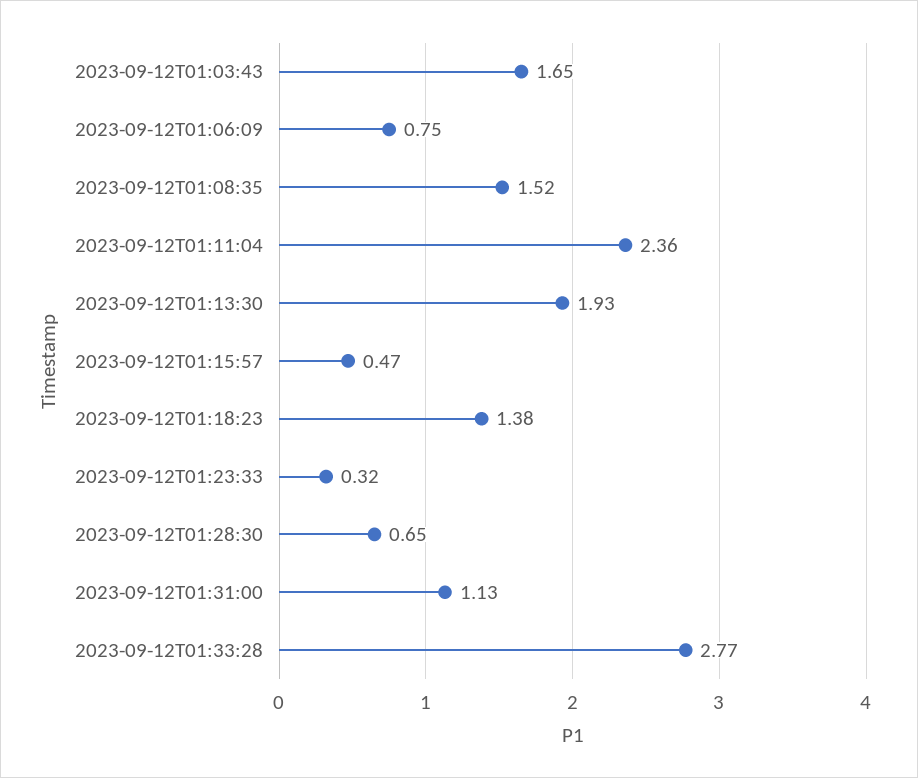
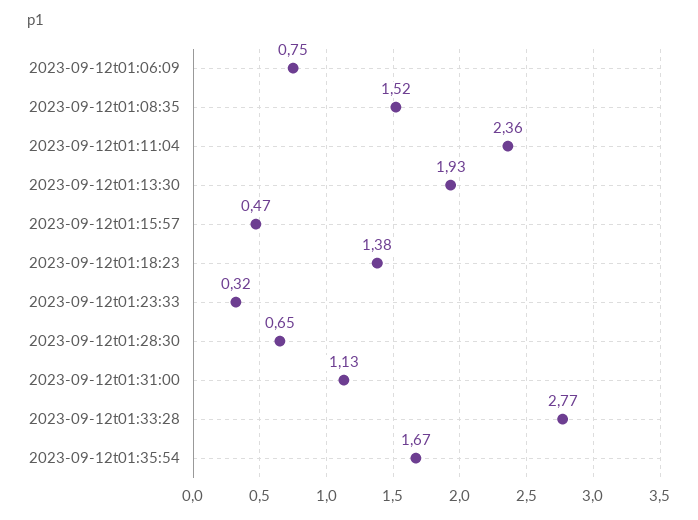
2023-09-12T01:03:43: 1.65 -> none
2023-09-12t01:35:54: none -> 1.67

